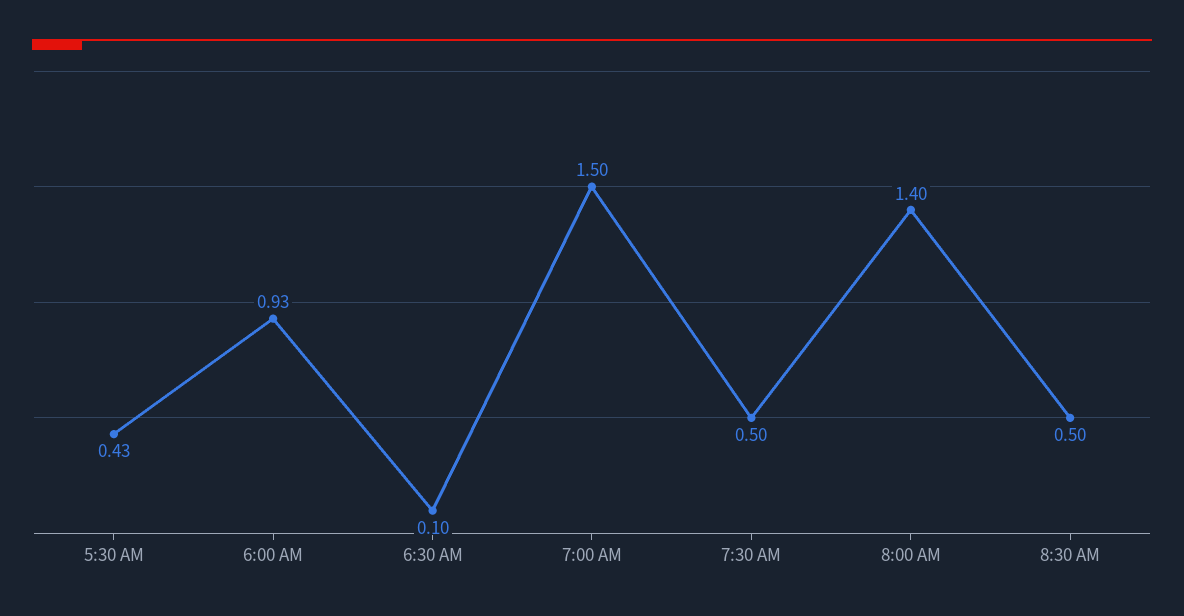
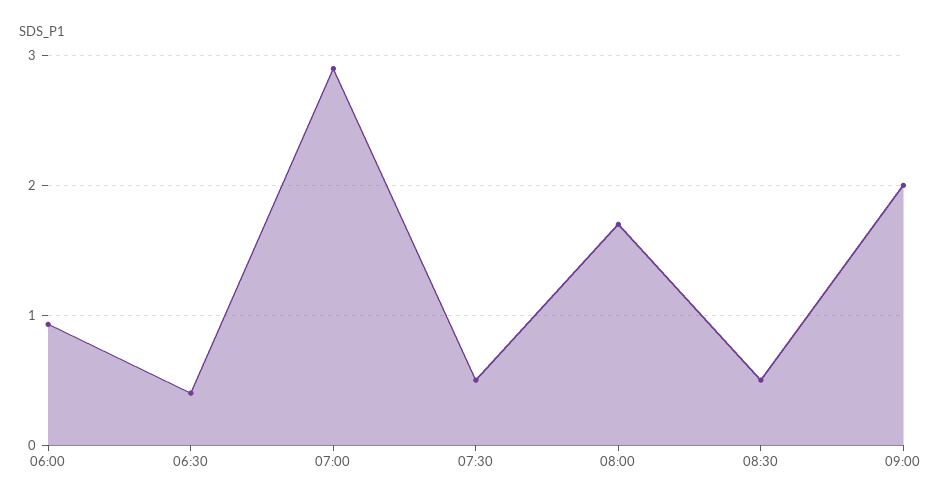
5:30 AM: 0.43 -> none
6:30 AM: 0.1 -> 0.4
7:00 AM: 1.5 -> 2.9
8:00 AM: 1.4 -> 1.7
09:00: none -> 2

